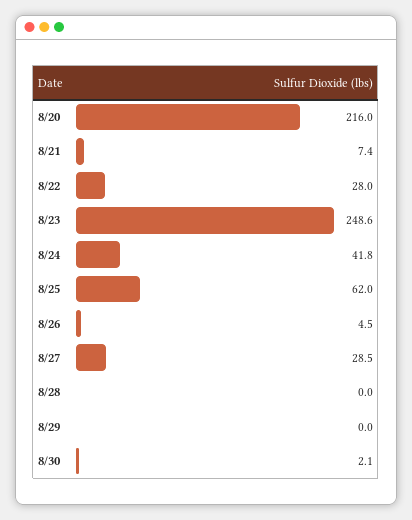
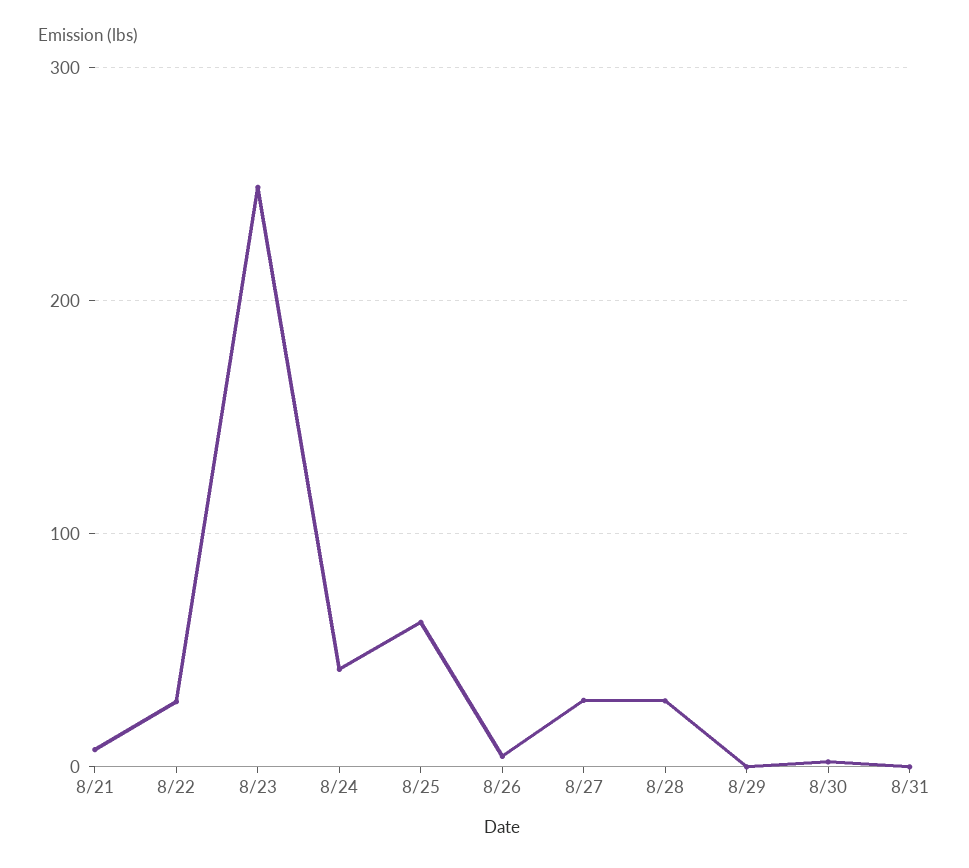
8/20: 216 -> none
8/28: 0 -> 30
8/31: none -> 0

